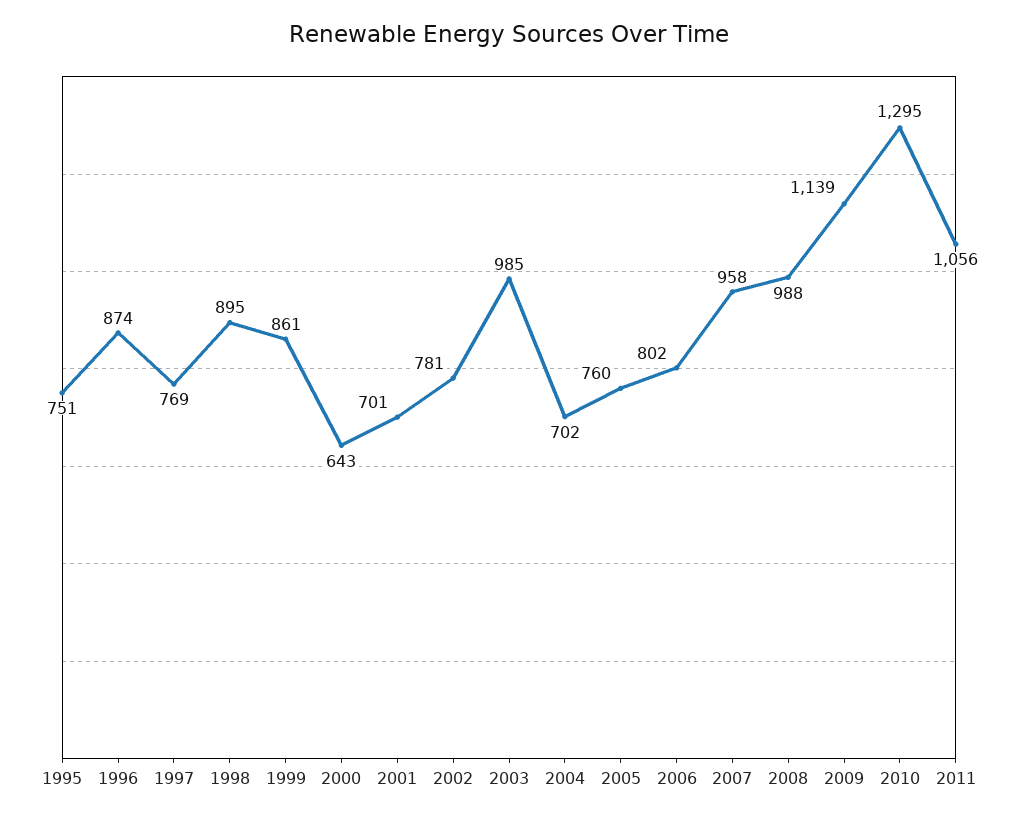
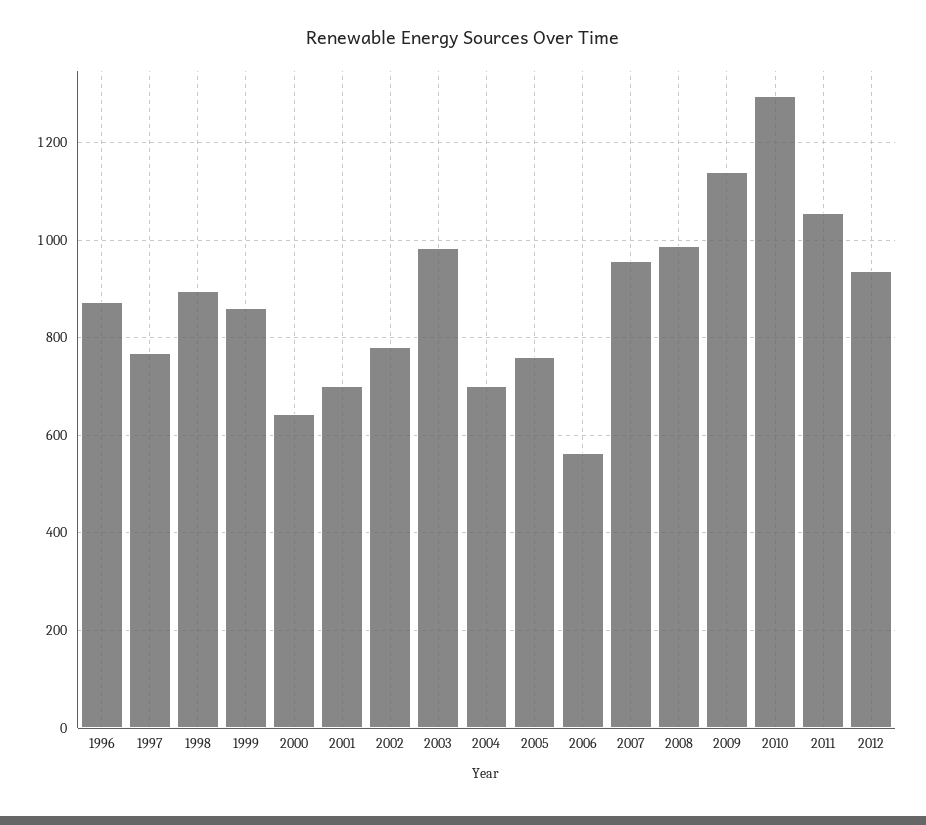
1995: 751 -> none
2006: 802 -> 560
2012: none -> 940

